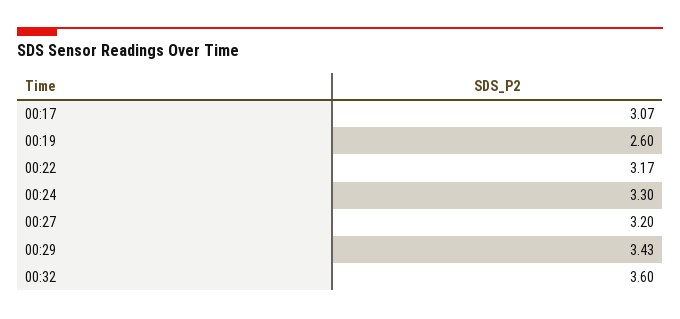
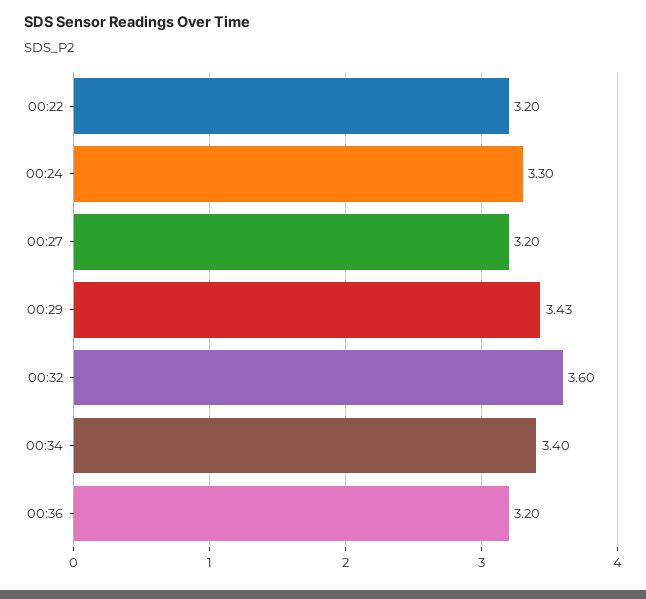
00:17: 3.07 -> none
00:19: 2.6 -> none
00:22: 3.17 -> 3.2
00:34: none -> 3.4
00:36: none -> 3.2

